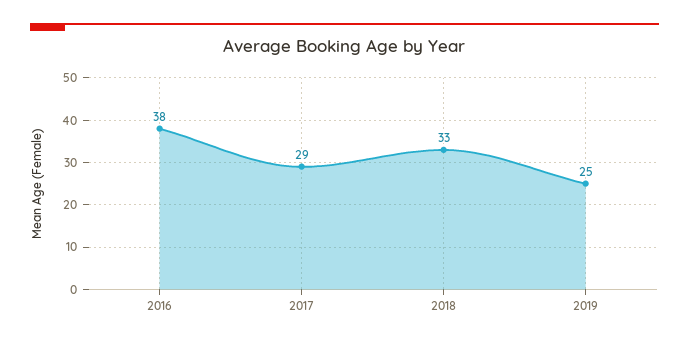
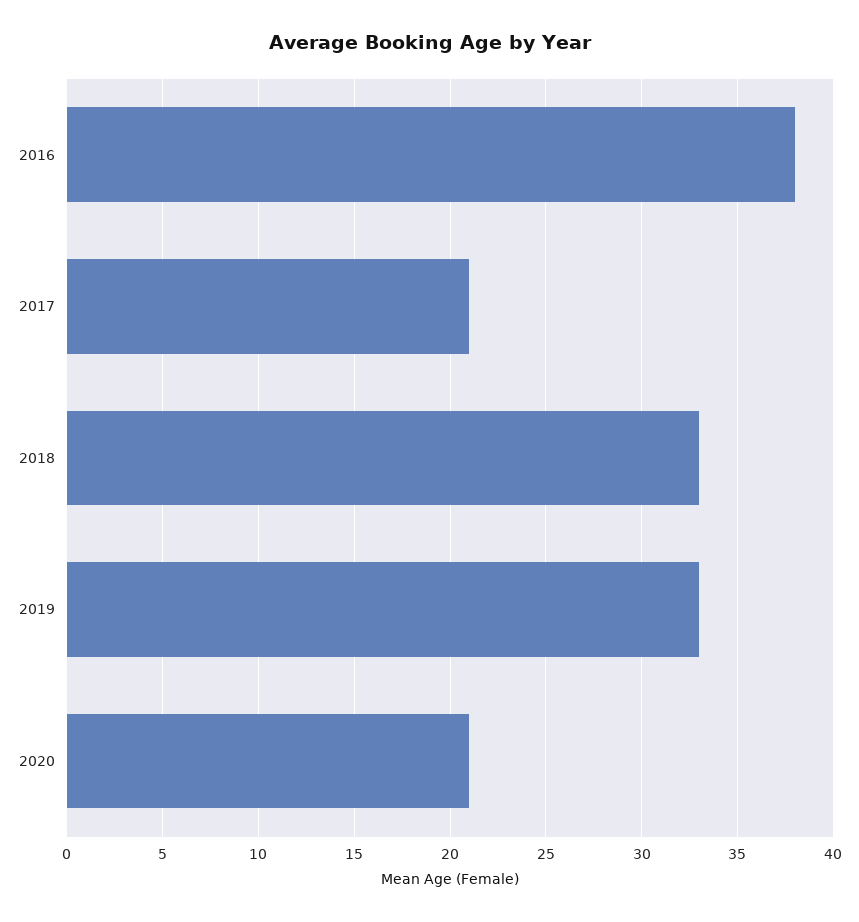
2017: 29 -> 21
2019: 25 -> 33
2020: none -> 21

